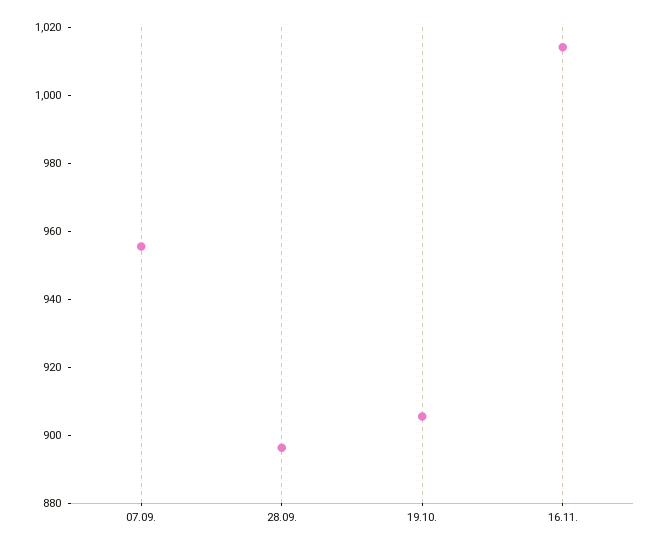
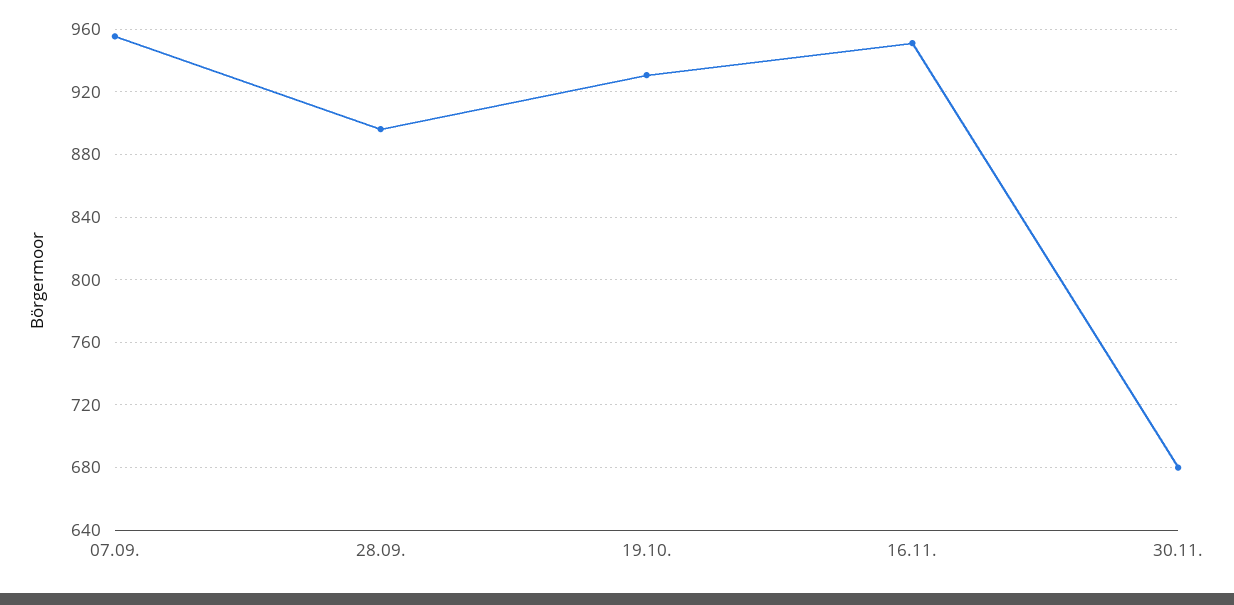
19.10.: 905 -> 930
16.11.: 1015 -> 950
30.11.: none -> 680

